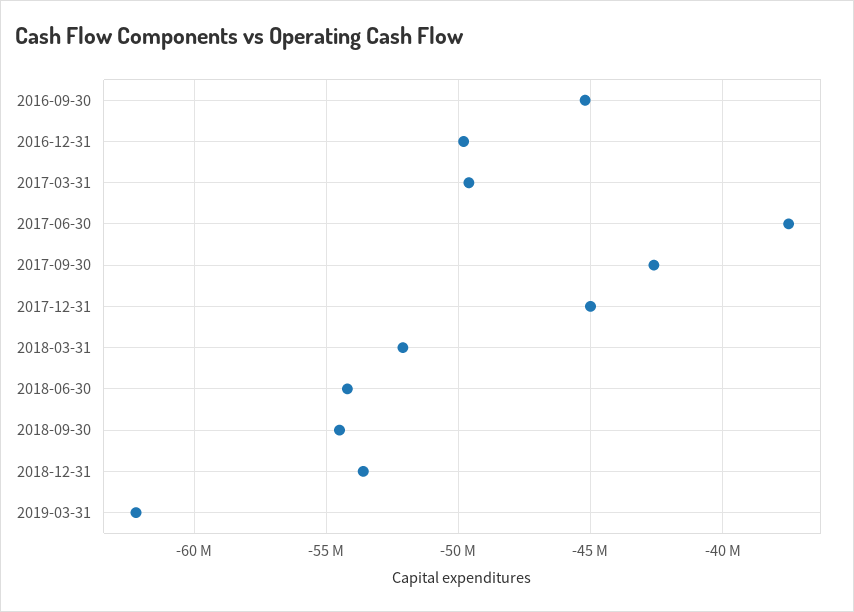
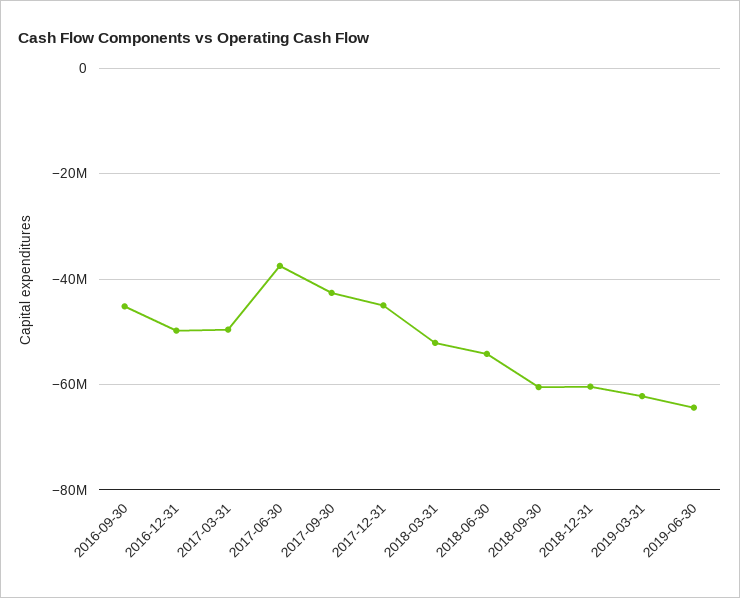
2018-09-30: -54500000 -> -60000000
2018-12-31: -53500000 -> -60000000
2019-06-30: none -> -64000000

